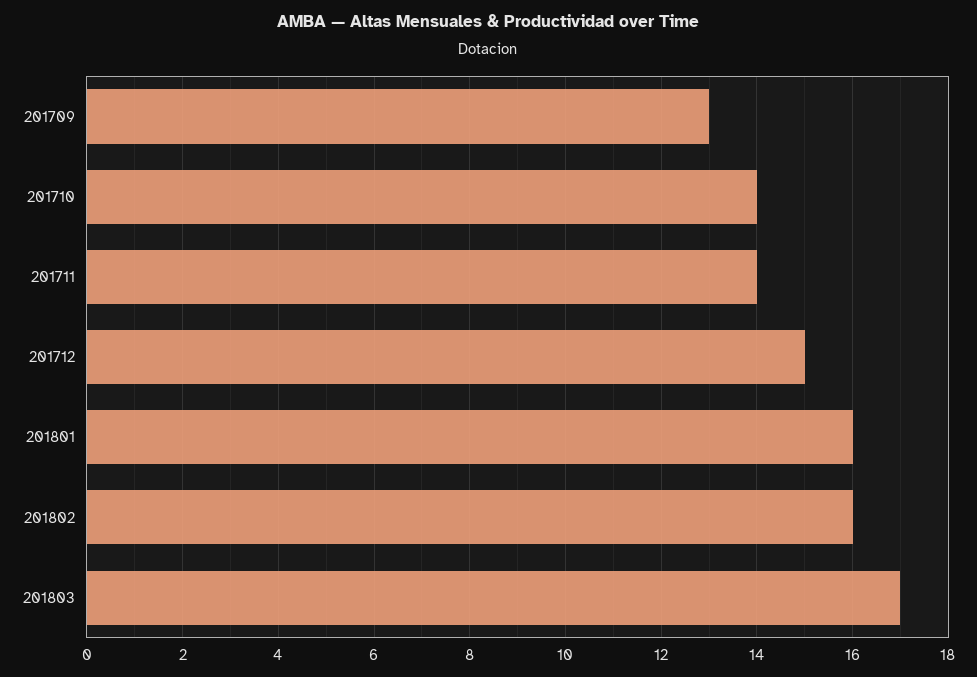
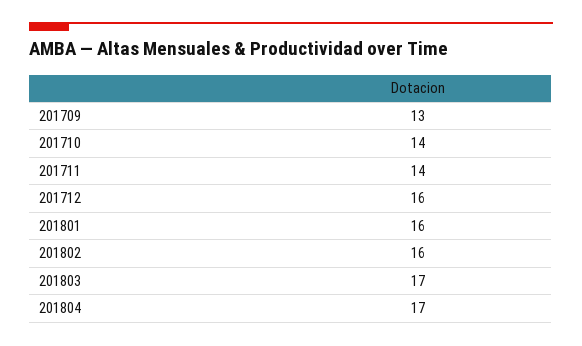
201712: 15 -> 16
201804: none -> 17

